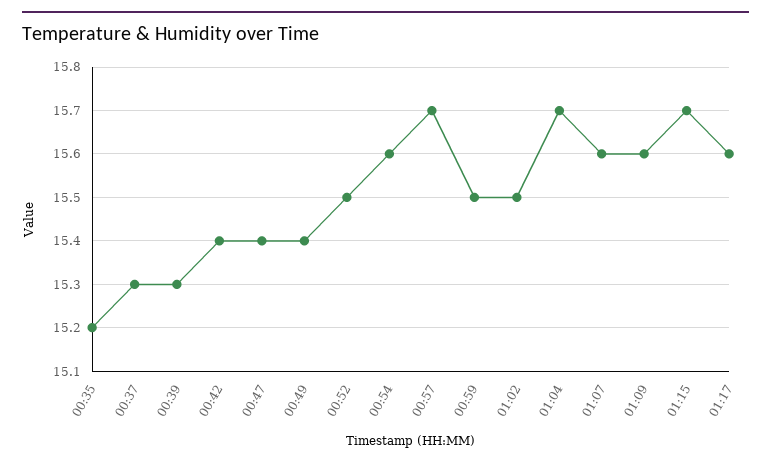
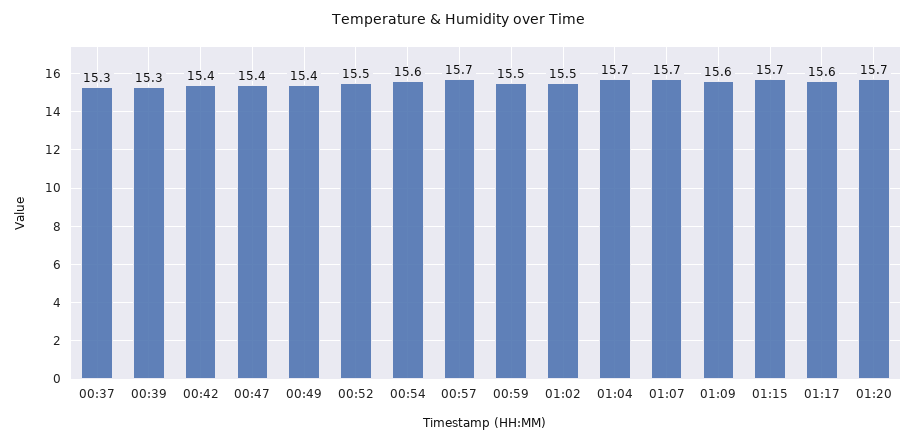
00:35: 15.2 -> none
01:07: 15.6 -> 15.7
01:20: none -> 15.7

